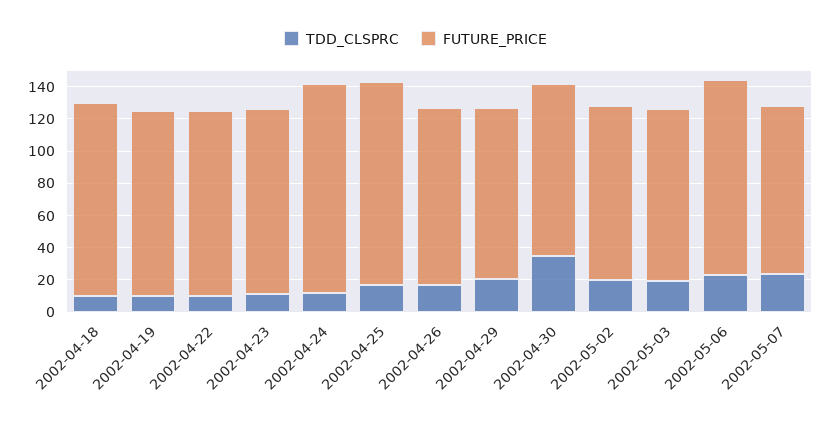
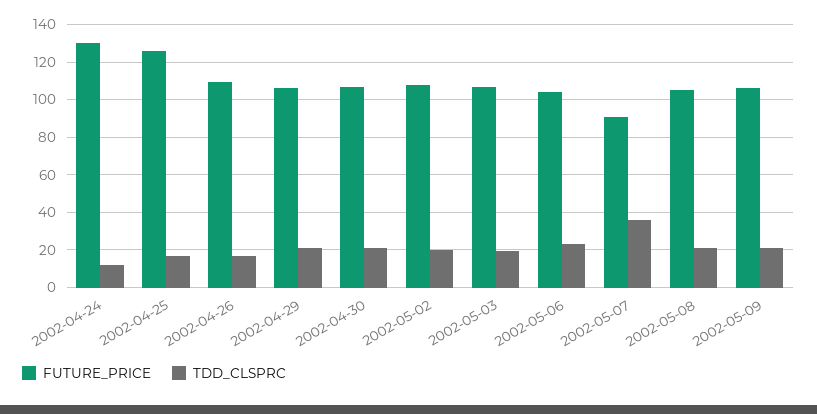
TDD_CLSPRC, 2002-04-18: 10 -> none
FUTURE_PRICE, 2002-04-18: 120 -> none
TDD_CLSPRC, 2002-04-19: 10 -> none
FUTURE_PRICE, 2002-04-19: 115 -> none
TDD_CLSPRC, 2002-04-22: 10 -> none
FUTURE_PRICE, 2002-04-22: 115 -> none
TDD_CLSPRC, 2002-04-23: 10 -> none
FUTURE_PRICE, 2002-04-23: 115 -> none
TDD_CLSPRC, 2002-04-30: 35 -> 20
FUTURE_PRICE, 2002-05-06: 120 -> 105
TDD_CLSPRC, 2002-05-07: 25 -> 35
FUTURE_PRICE, 2002-05-07: 105 -> 90
FUTURE_PRICE, 2002-05-08: none -> 105
TDD_CLSPRC, 2002-05-08: none -> 20
FUTURE_PRICE, 2002-05-09: none -> 105
TDD_CLSPRC, 2002-05-09: none -> 20

